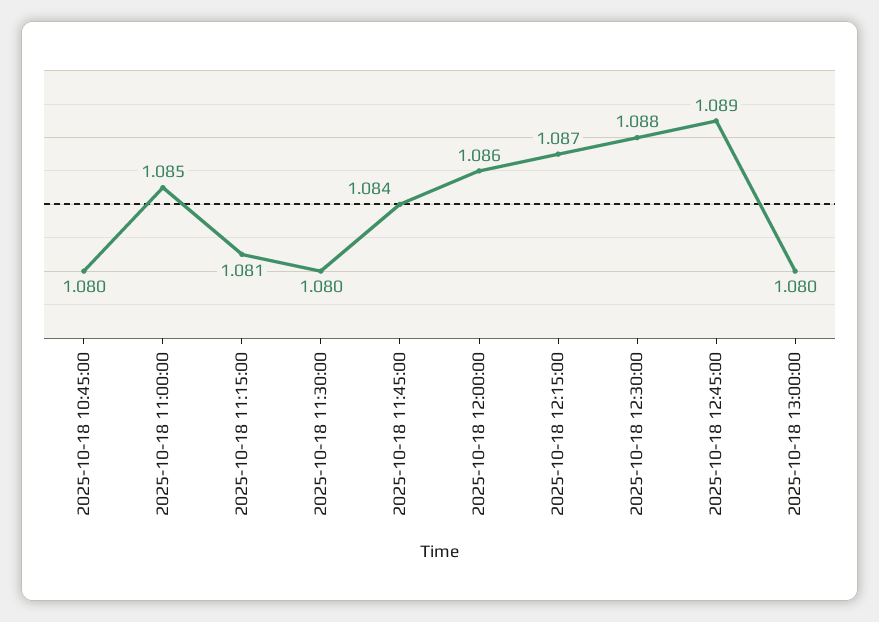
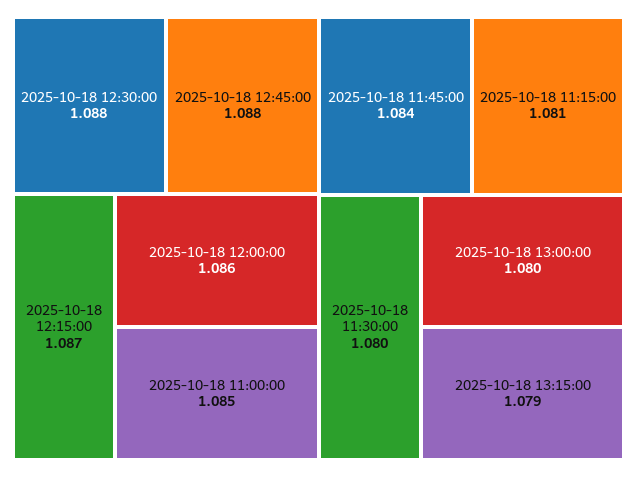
2025-10-18 10:45:00: 1.08 -> none
2025-10-18 12:45:00: 1.089 -> 1.088
2025-10-18 13:15:00: none -> 1.079

